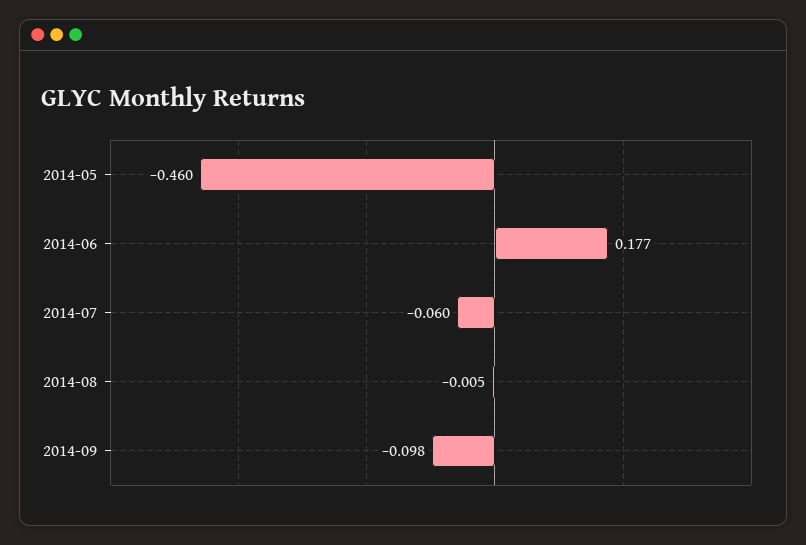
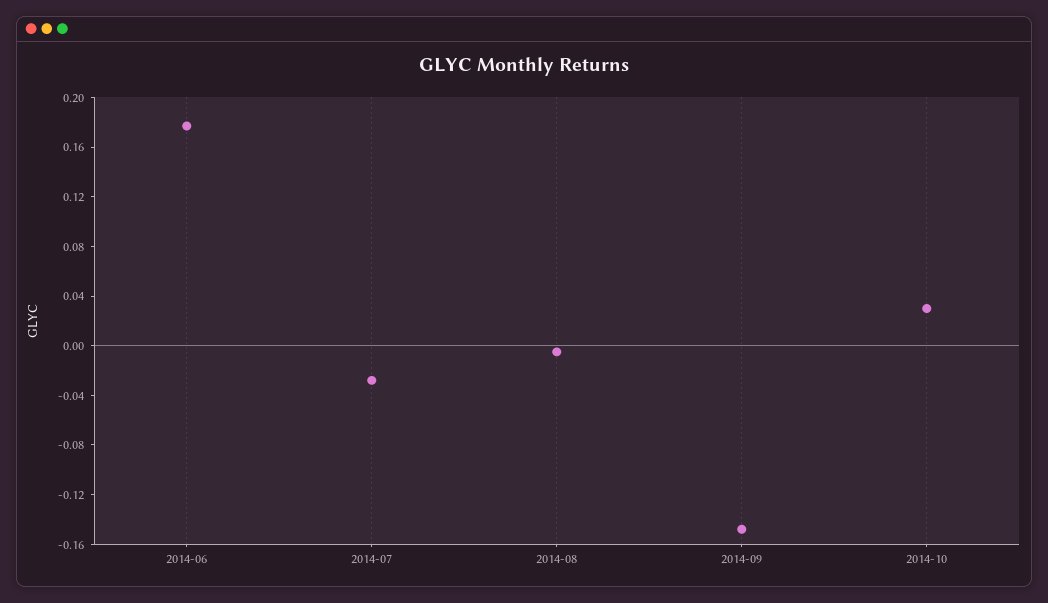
2014-05: -0.46 -> none
2014-07: -0.06 -> -0.03
2014-09: -0.098 -> -0.15
2014-10: none -> 0.03

